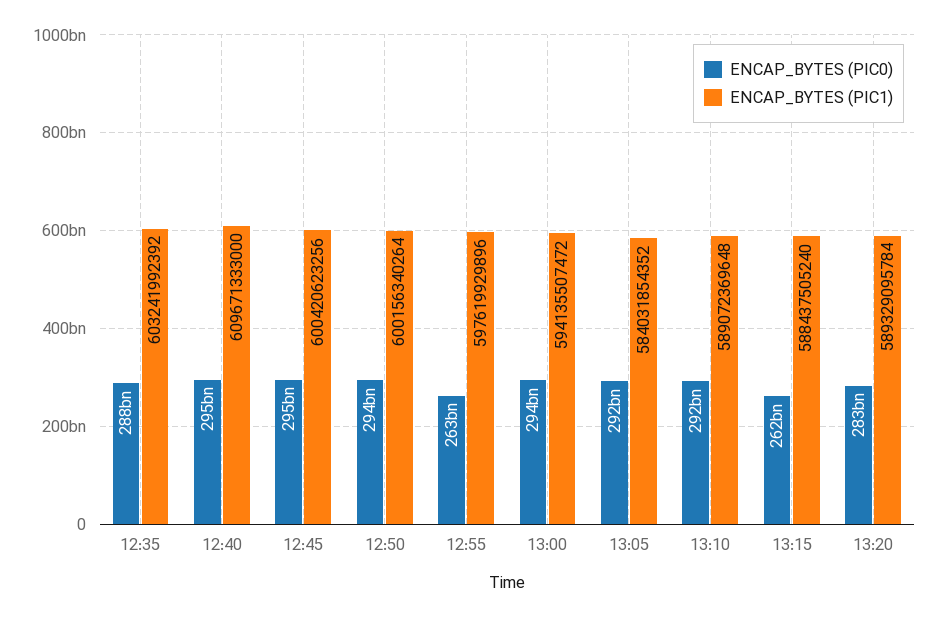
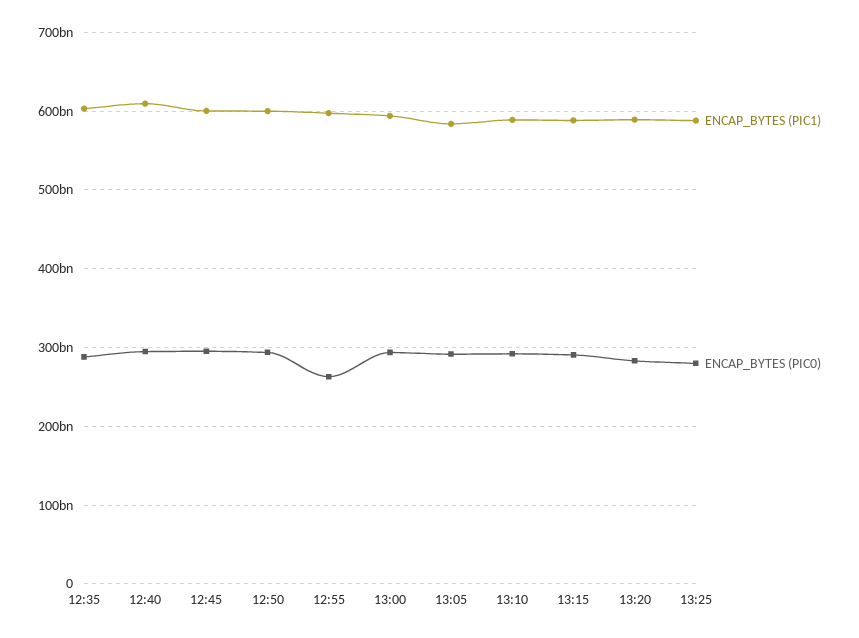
ENCAP_BYTES (PIC0), 13:15: 262000000000 -> 290000000000
ENCAP_BYTES (PIC1), 13:25: none -> 590000000000
ENCAP_BYTES (PIC0), 13:25: none -> 280000000000

